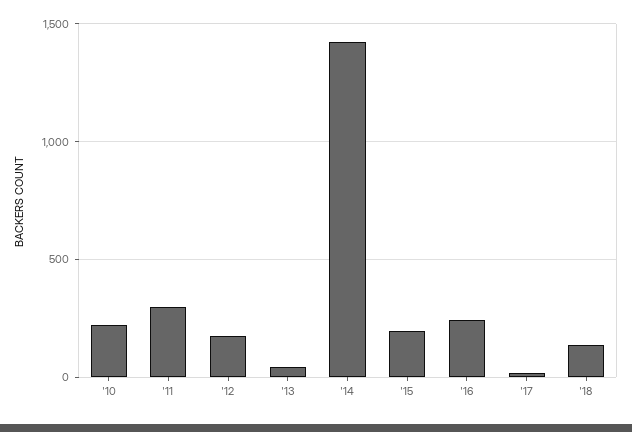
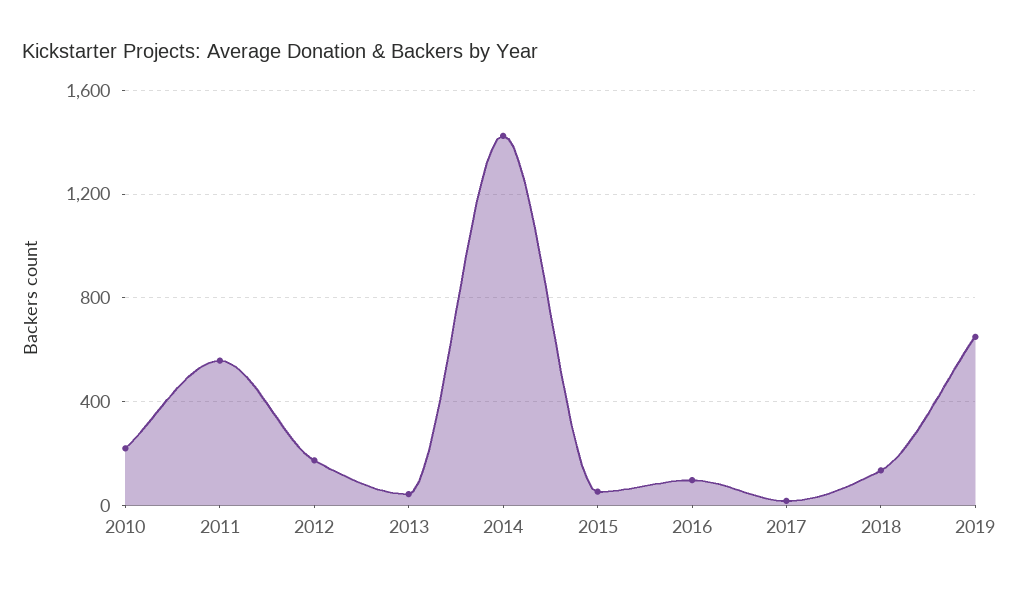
'11: 300 -> 550
'15: 200 -> 50
'16: 250 -> 100
2019: none -> 650

